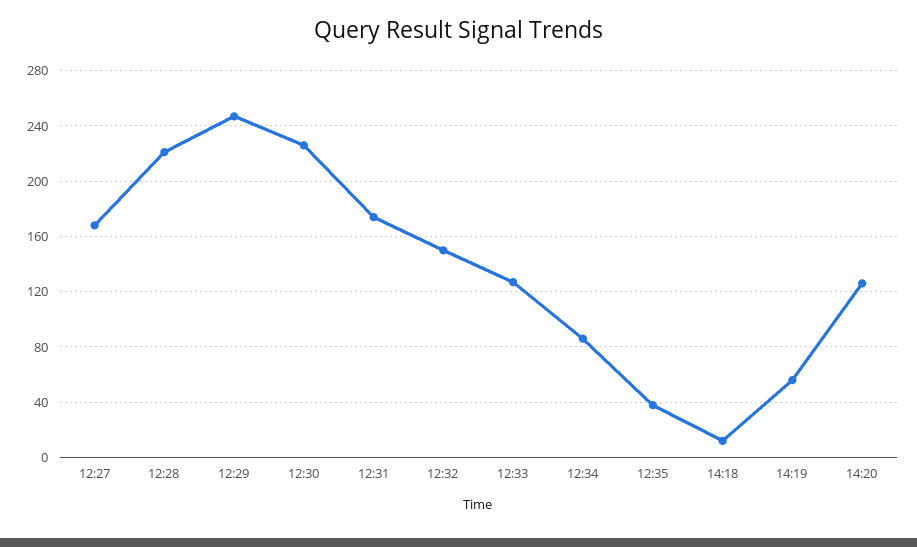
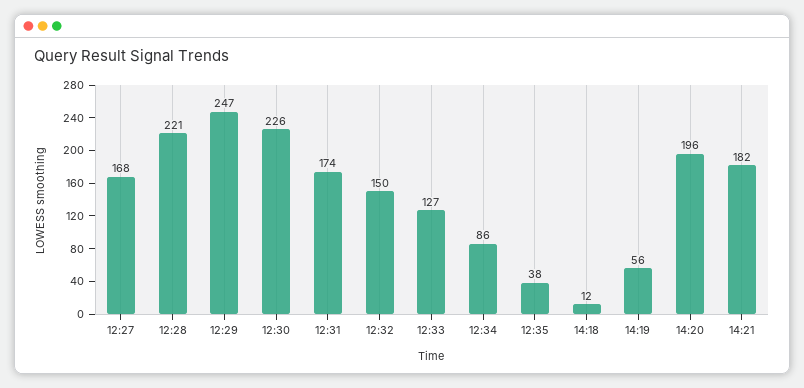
14:20: 125 -> 196
14:21: none -> 182

